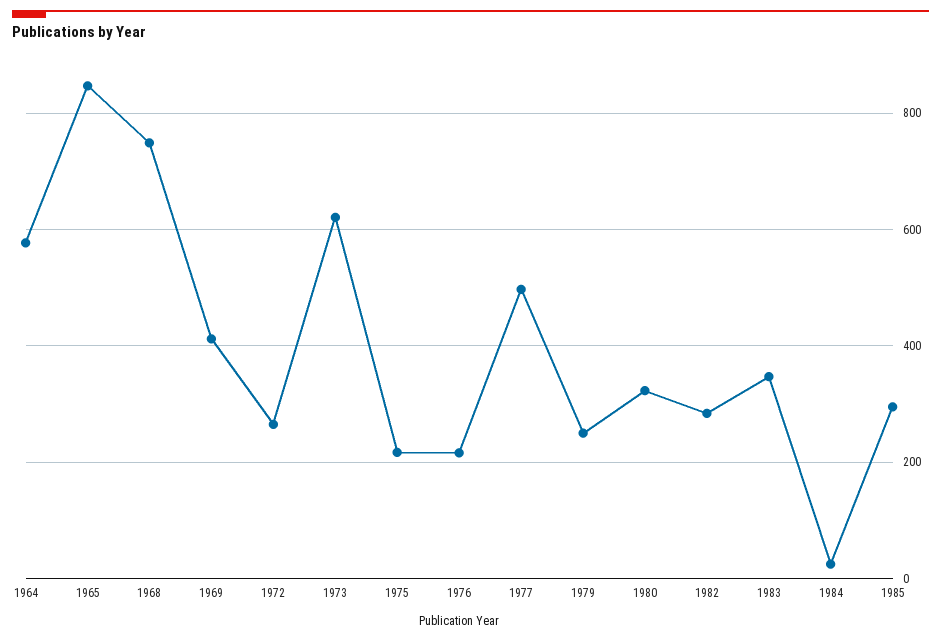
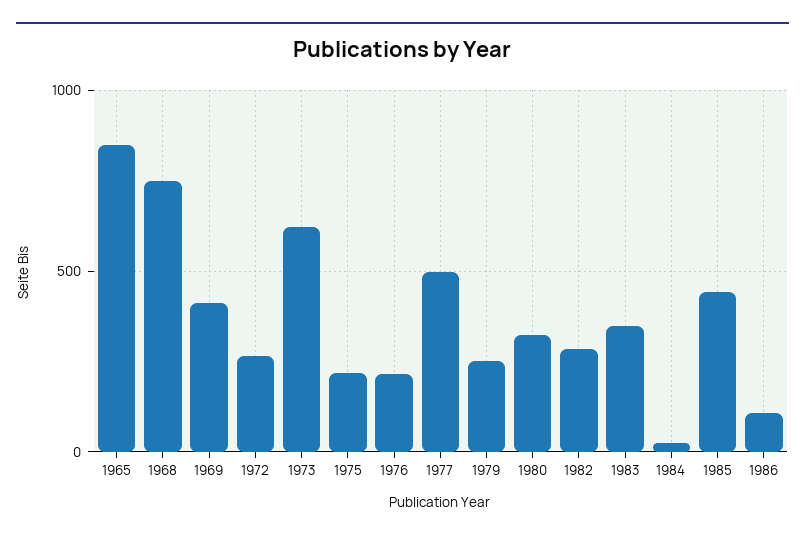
1964: 580 -> none
1985: 300 -> 450
1986: none -> 100

